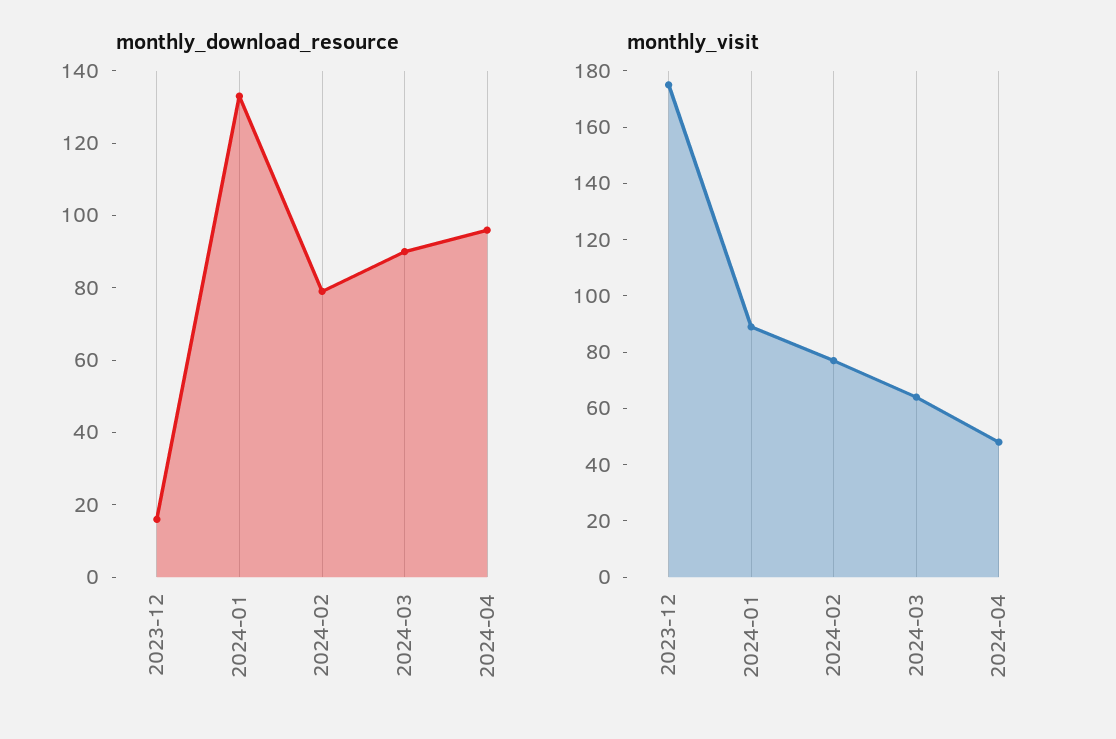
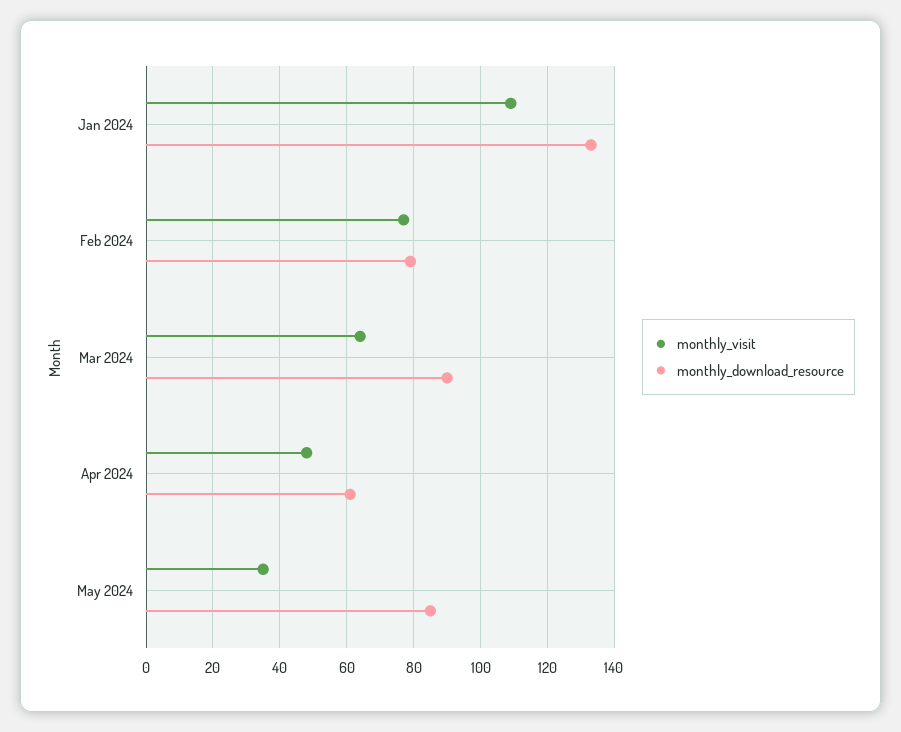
monthly_download_resource, 2023-12: 15 -> none
monthly_download_resource, 2024-04: 95 -> 60
monthly_visit, 2023-12: 175 -> none
monthly_visit, 2024-01: 90 -> 110
monthly_visit, May 2024: none -> 35
monthly_download_resource, May 2024: none -> 85

